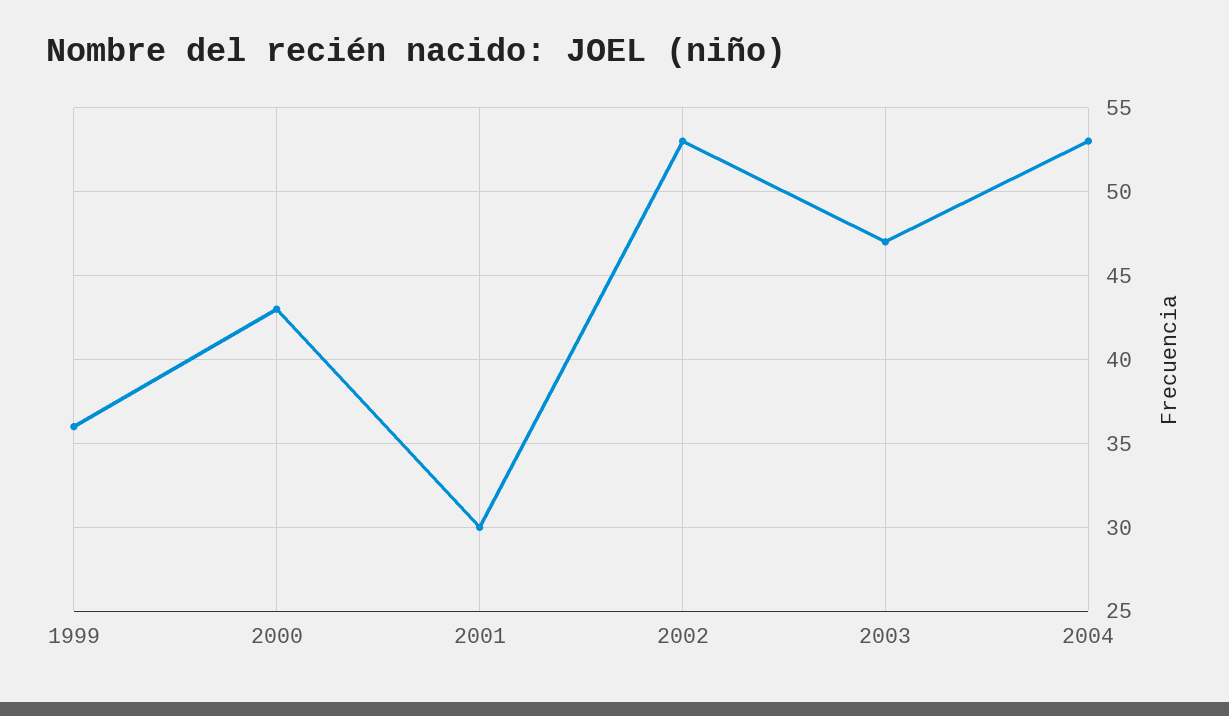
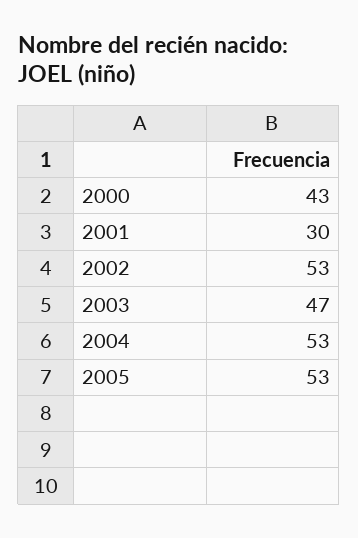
1999: 36 -> none
2005: none -> 53

